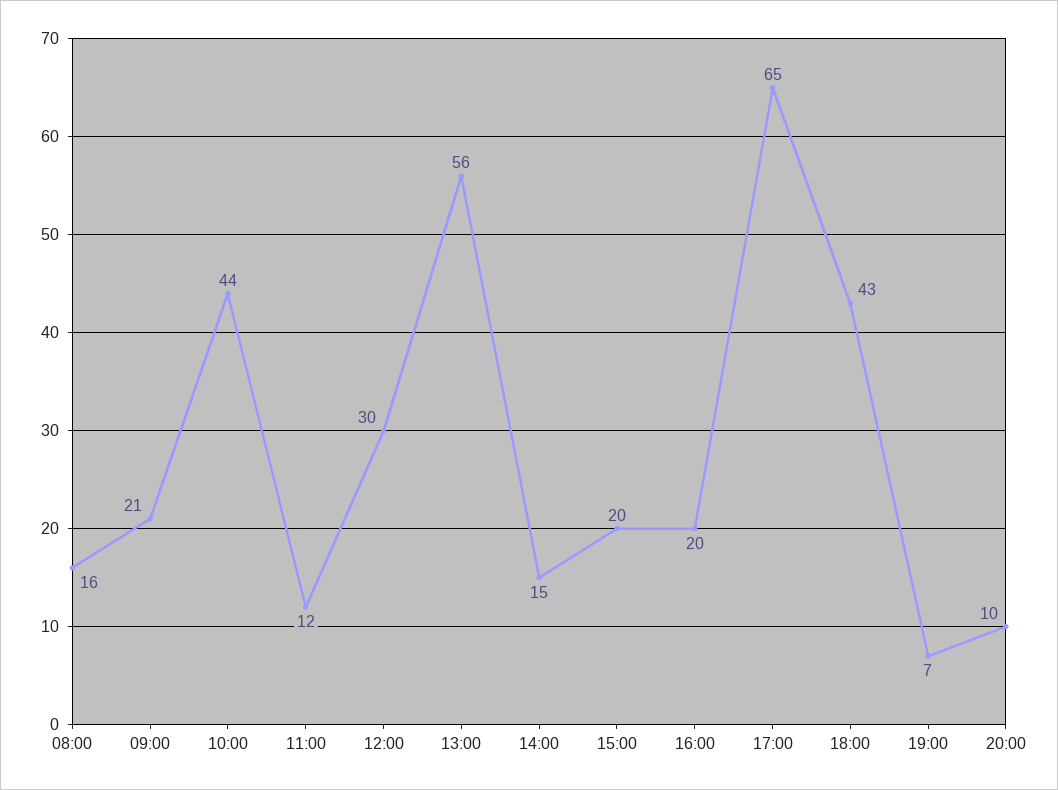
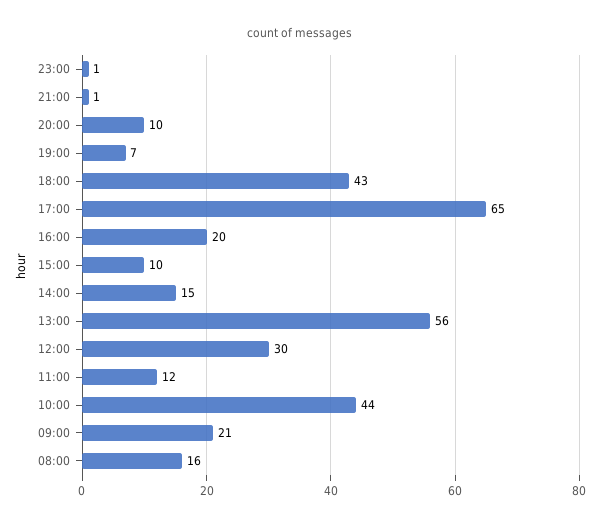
15:00: 20 -> 10
23:00: none -> 1
21:00: none -> 1

